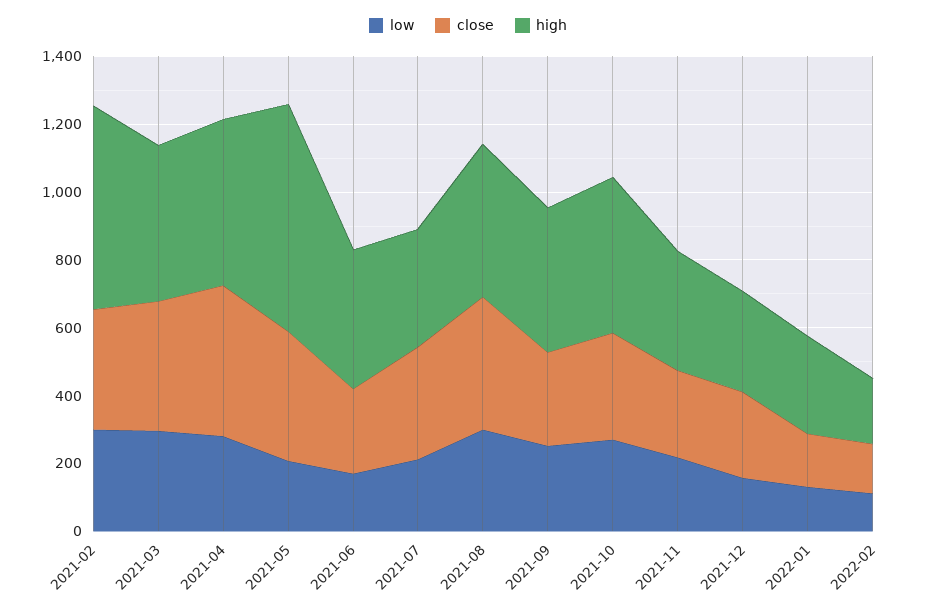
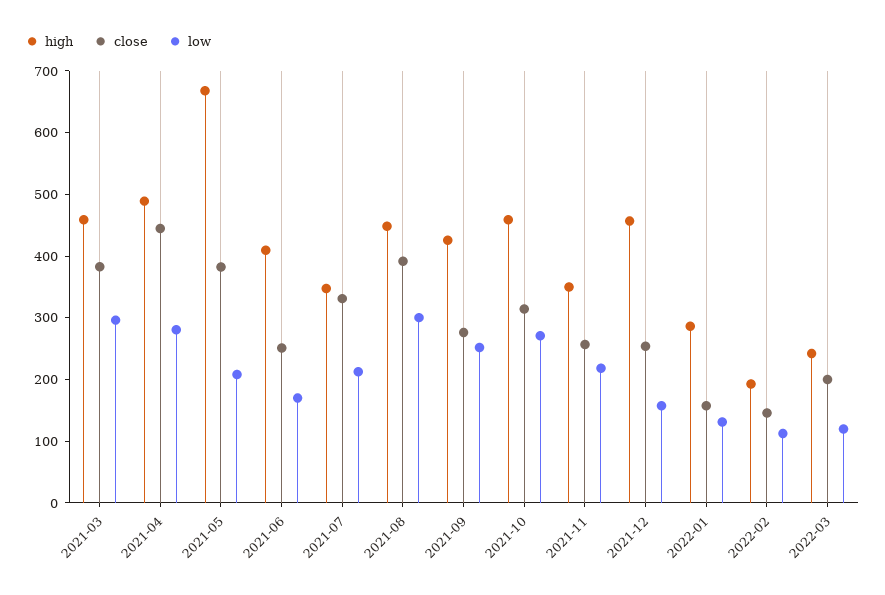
low, 2021-02: 300 -> none
close, 2021-02: 350 -> none
high, 2021-02: 600 -> none
high, 2021-12: 300 -> 460
high, 2022-03: none -> 240
close, 2022-03: none -> 200
low, 2022-03: none -> 120

